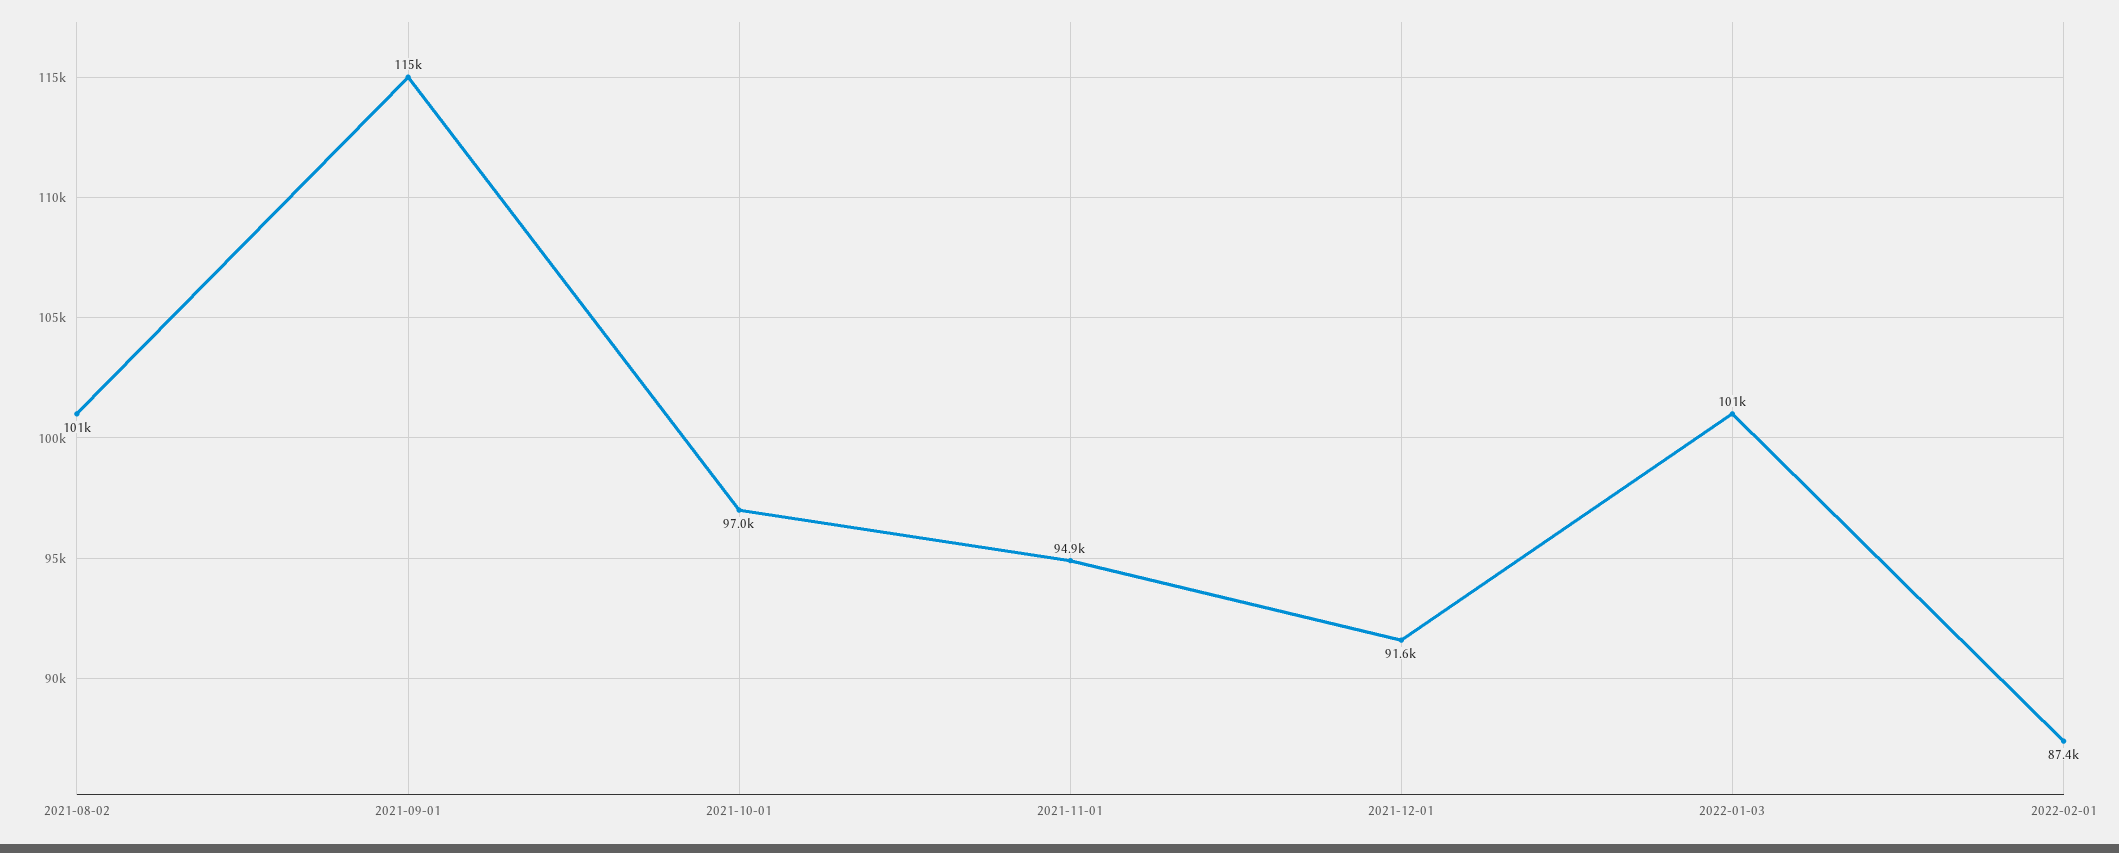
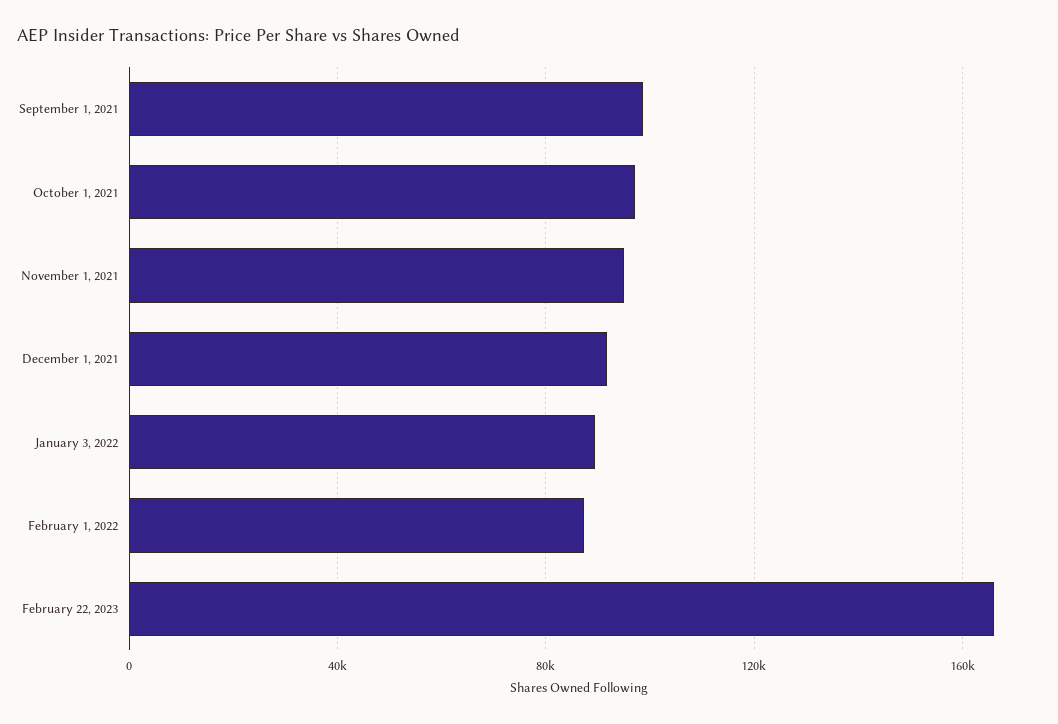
2021-08-02: 101000 -> none
2021-09-01: 115000 -> 100000
2022-01-03: 101000 -> 90000
February 22, 2023: none -> 165000

